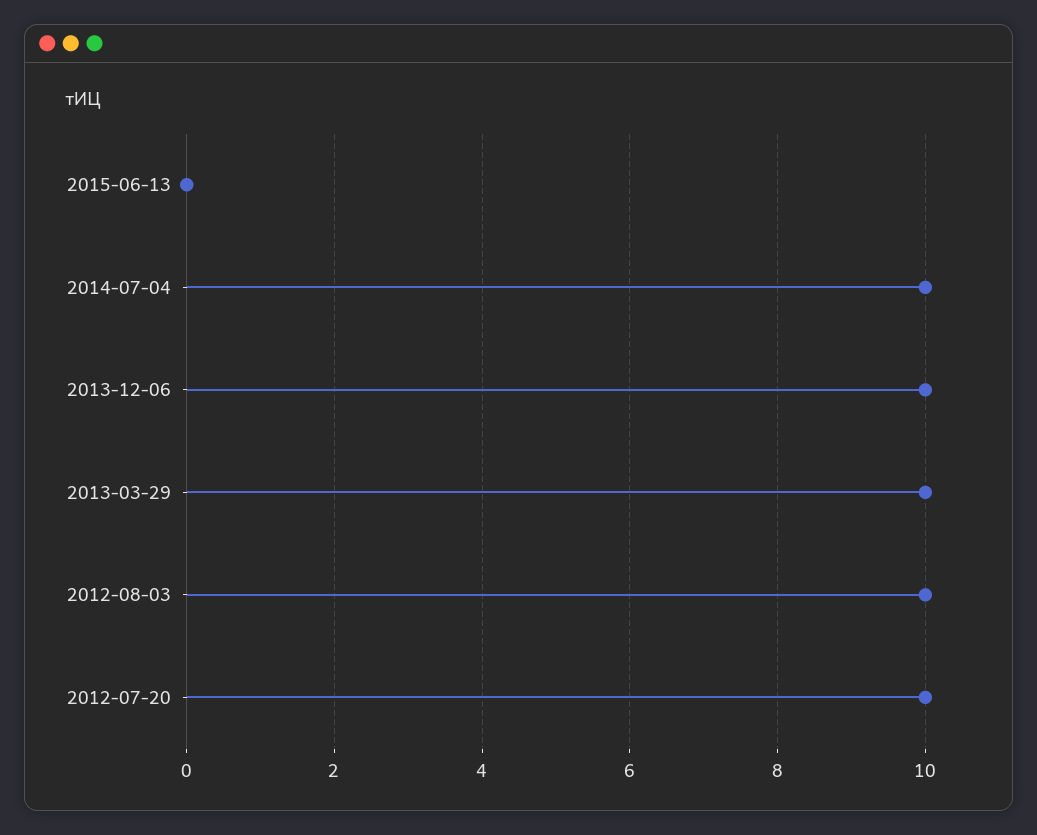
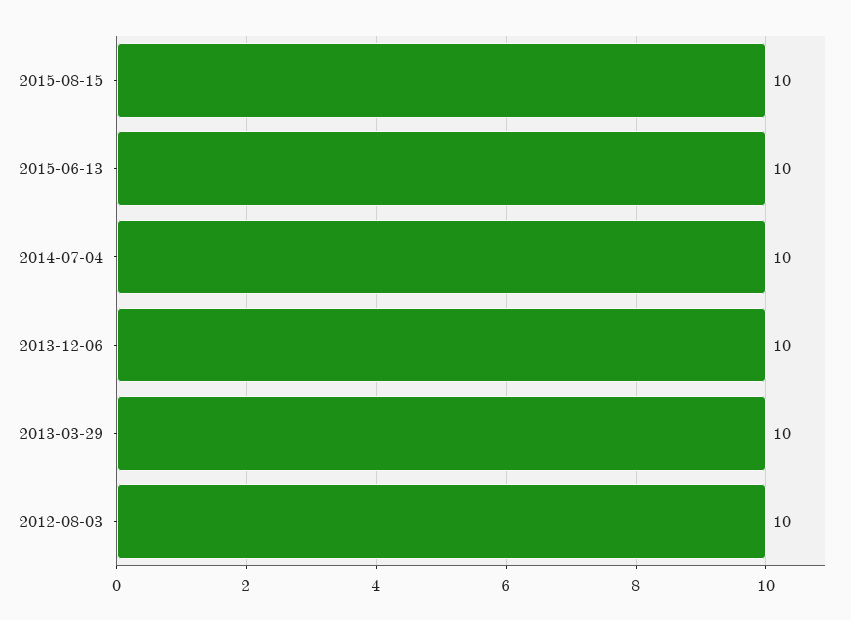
2015-06-13: 0 -> 10
2012-07-20: 10 -> none
2015-08-15: none -> 10

